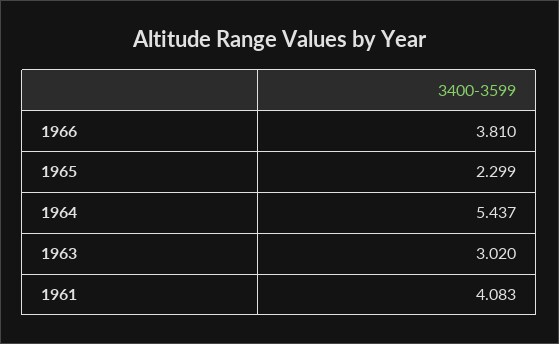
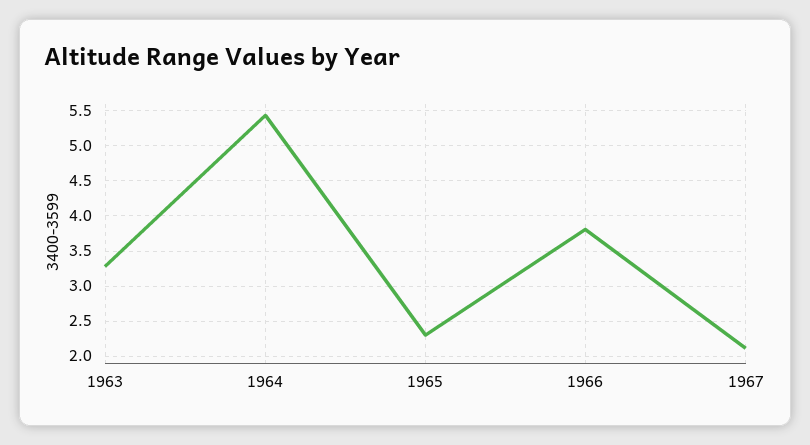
1963: 3.02 -> 3.3
1961: 4.083 -> none
1967: none -> 2.1

